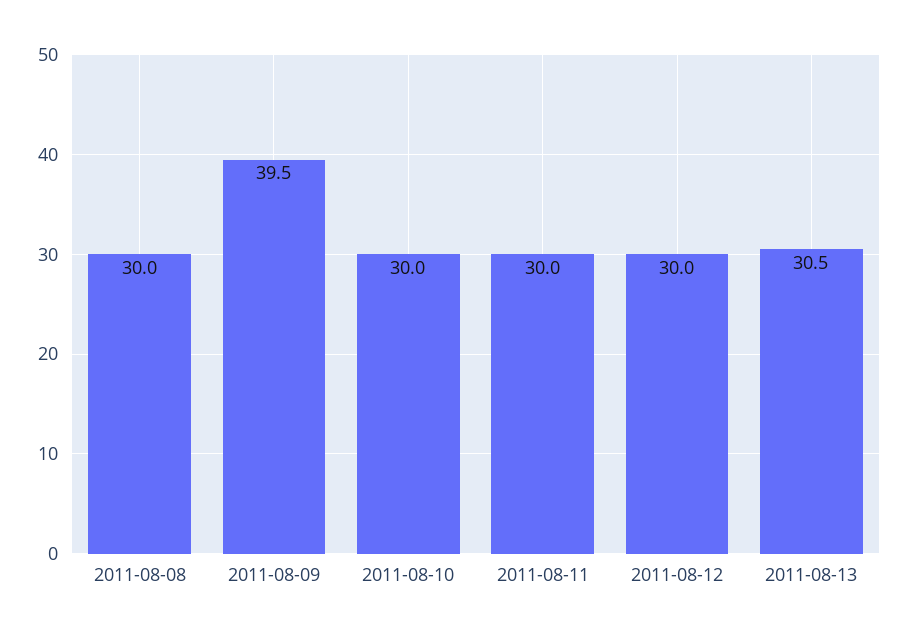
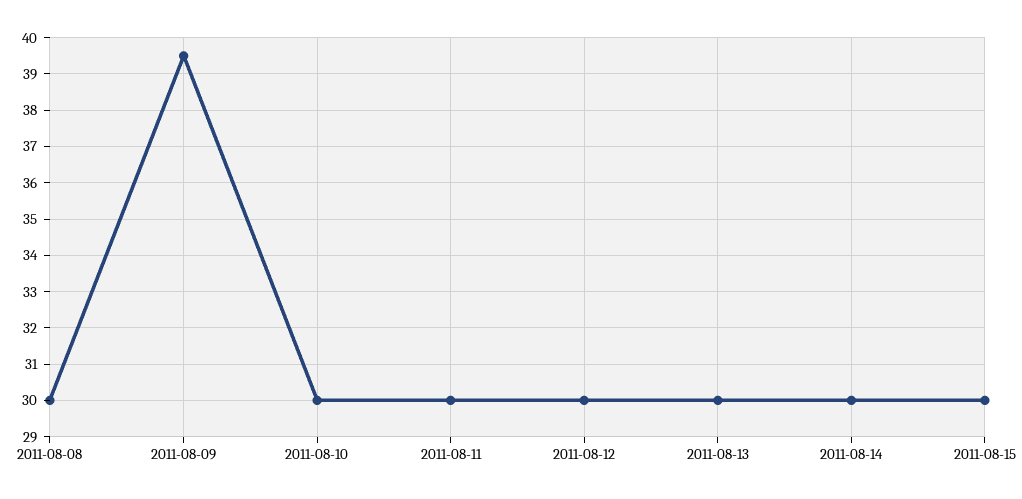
2011-08-13: 30.5 -> 30
2011-08-14: none -> 30
2011-08-15: none -> 30

